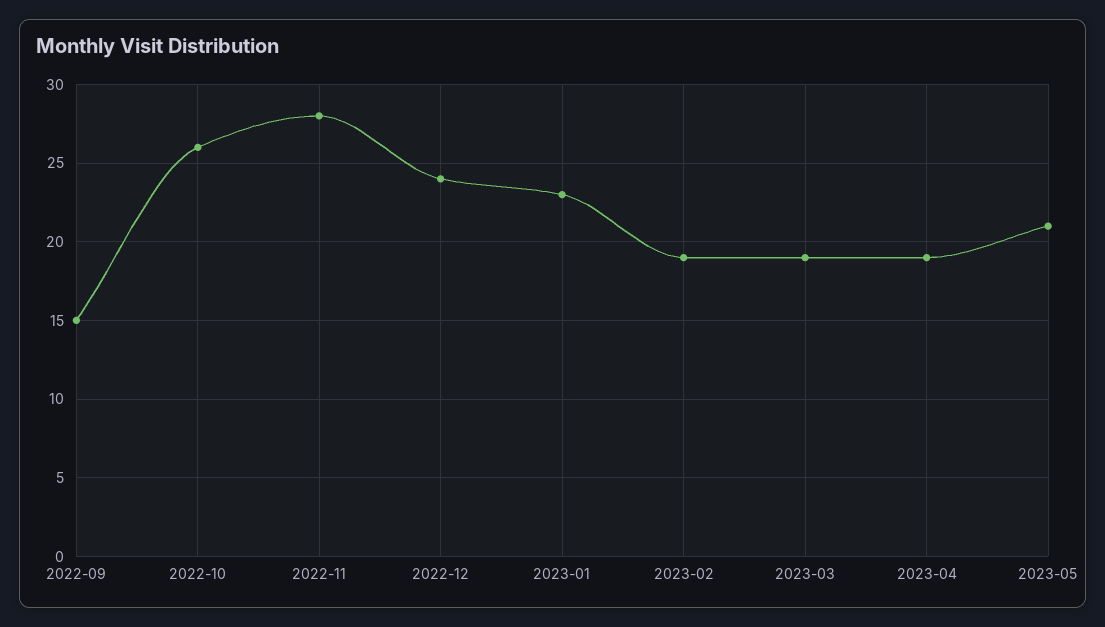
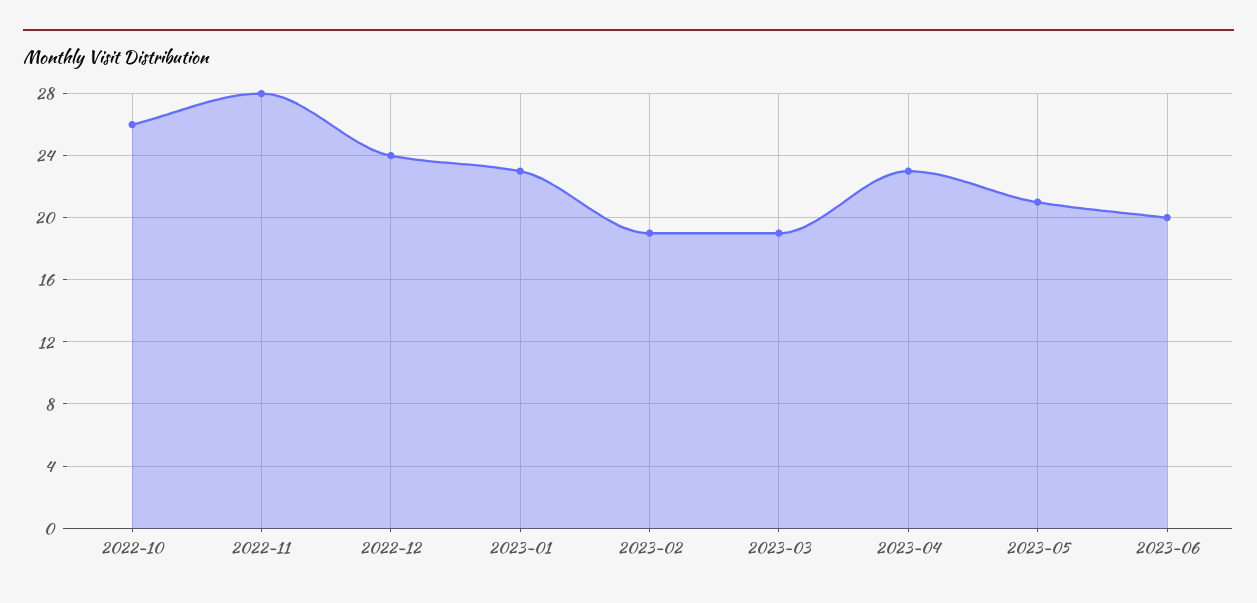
2022-09: 15 -> none
2023-04: 19 -> 23
2023-06: none -> 20

